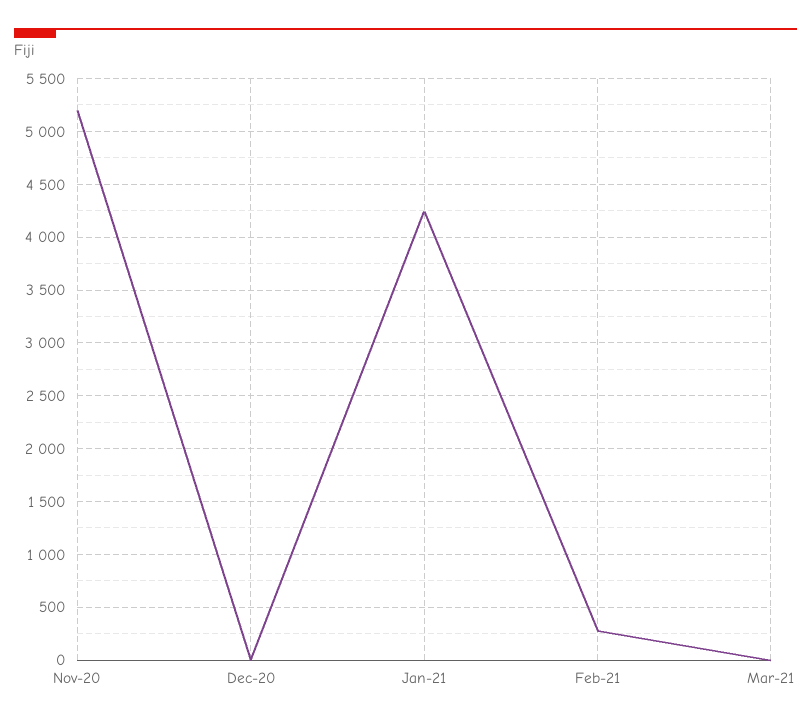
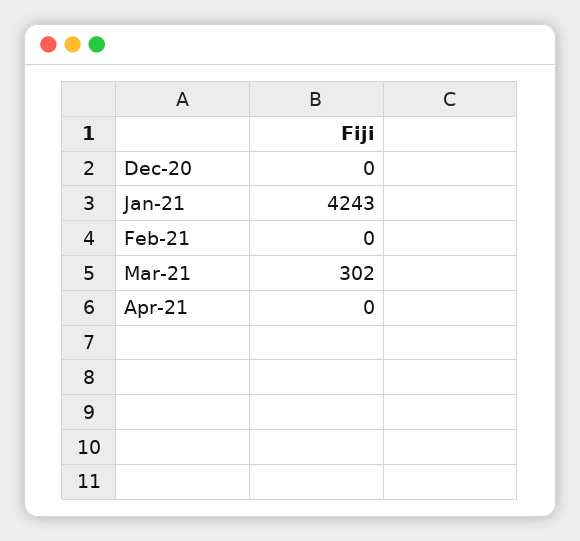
Nov-20: 5200 -> none
Feb-21: 300 -> 0
Mar-21: 0 -> 302
Apr-21: none -> 0

